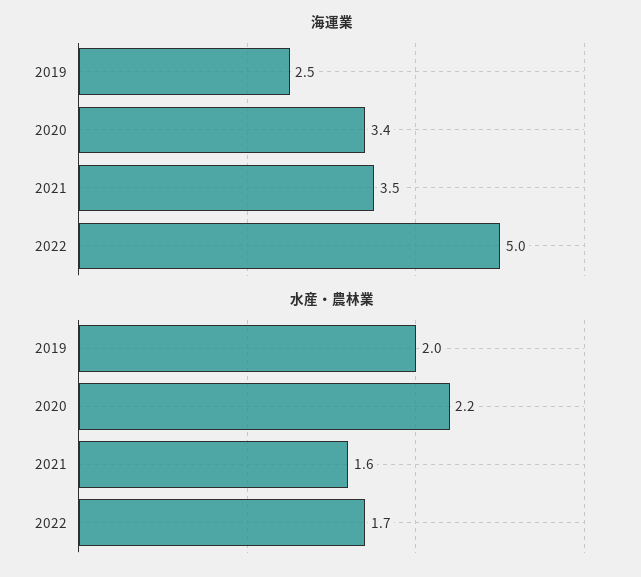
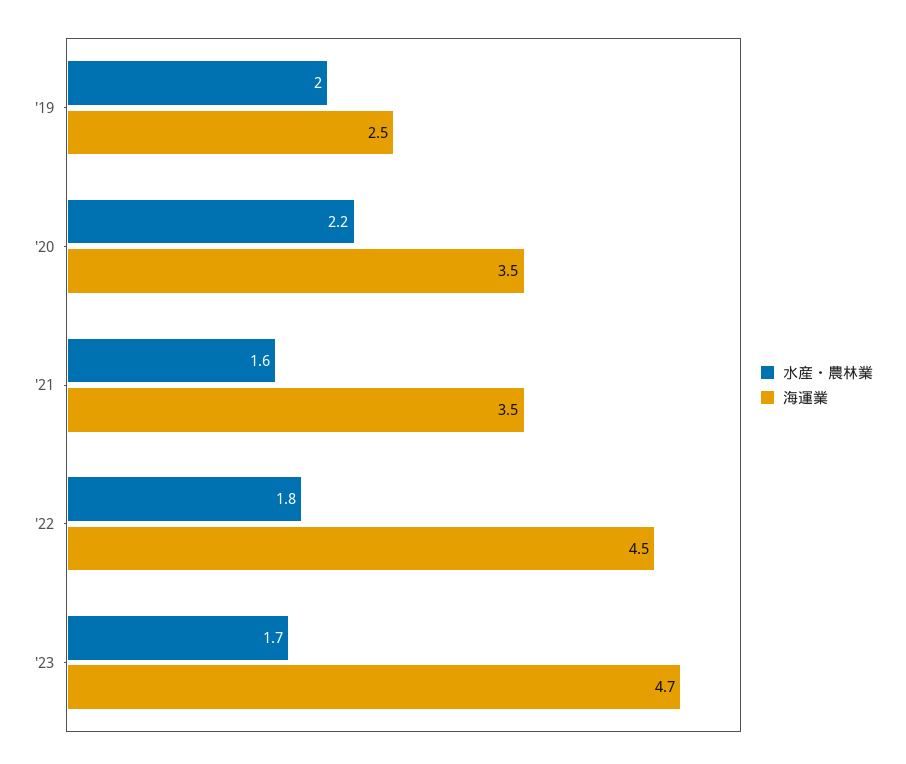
海運業, 2020: 3.4 -> 3.5
海運業, 2022: 5 -> 4.5
水産・農林業, 2022: 1.7 -> 1.8
水産・農林業, '23: none -> 1.7
海運業, '23: none -> 4.7

